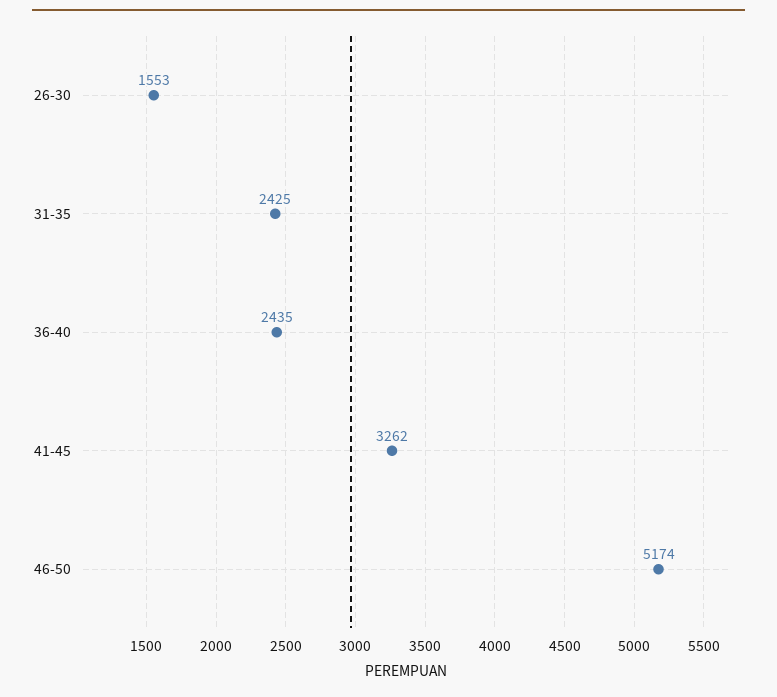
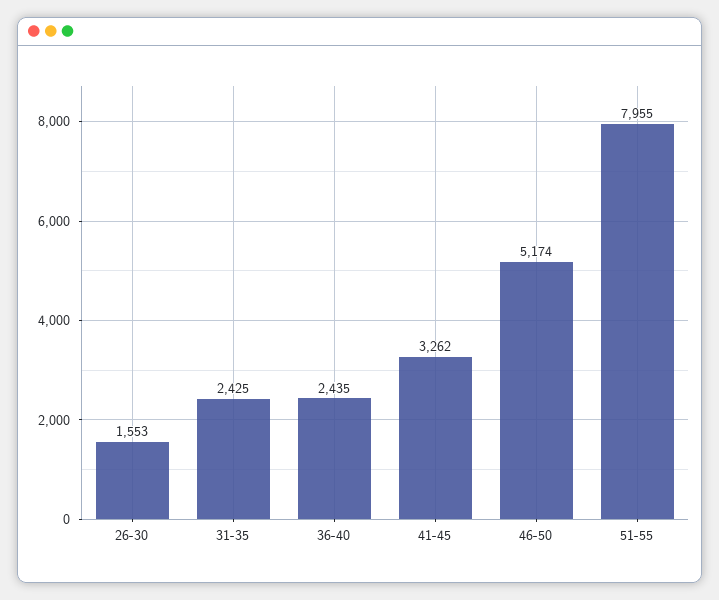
51-55: none -> 7955

